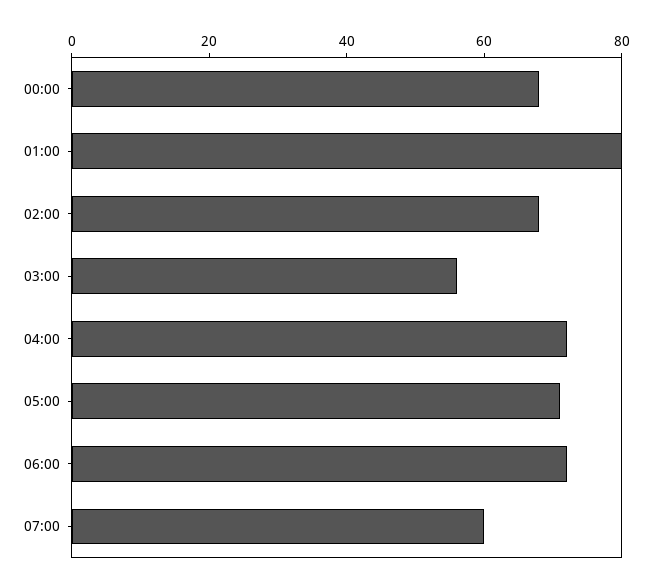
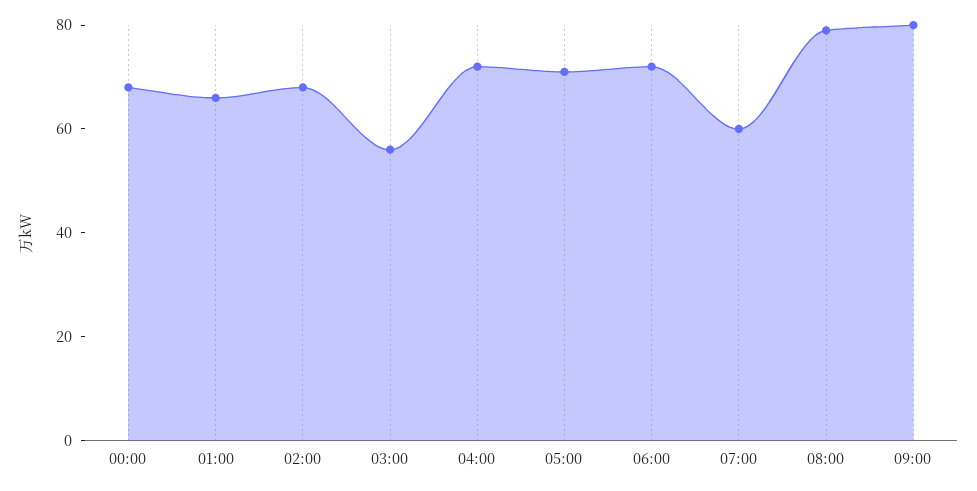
01:00: 80 -> 65
08:00: none -> 80
09:00: none -> 80

